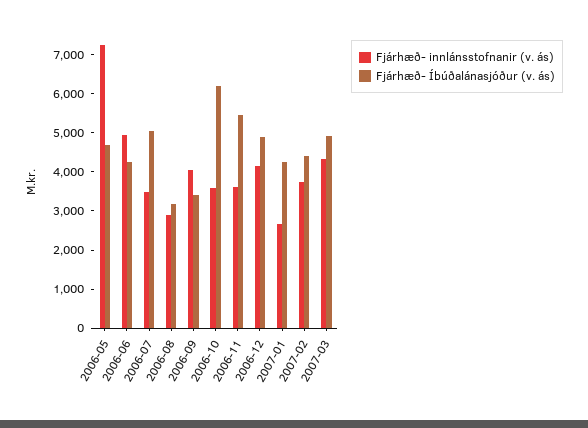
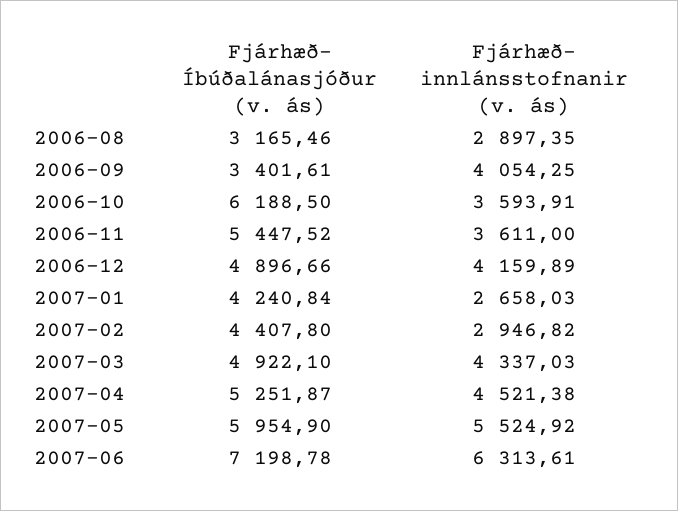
Fjárhæð- innlánsstofnanir (v. ás), 2006-05: 7250 -> none
Fjárhæð- Íbúðalánasjóður (v. ás), 2006-05: 4750 -> none
Fjárhæð- innlánsstofnanir (v. ás), 2006-06: 5000 -> none
Fjárhæð- Íbúðalánasjóður (v. ás), 2006-06: 4250 -> none
Fjárhæð- innlánsstofnanir (v. ás), 2006-07: 3500 -> none
Fjárhæð- Íbúðalánasjóður (v. ás), 2006-07: 5000 -> none
Fjárhæð- innlánsstofnanir (v. ás), 2007-02: 3750 -> 2946.82
Fjárhæð- Íbúðalánasjóður (v. ás), 2007-04: none -> 5251.87
Fjárhæð- innlánsstofnanir (v. ás), 2007-04: none -> 4521.38
Fjárhæð- Íbúðalánasjóður (v. ás), 2007-05: none -> 5954.9
Fjárhæð- innlánsstofnanir (v. ás), 2007-05: none -> 5524.92
Fjárhæð- Íbúðalánasjóður (v. ás), 2007-06: none -> 7198.78
Fjárhæð- innlánsstofnanir (v. ás), 2007-06: none -> 6313.61

